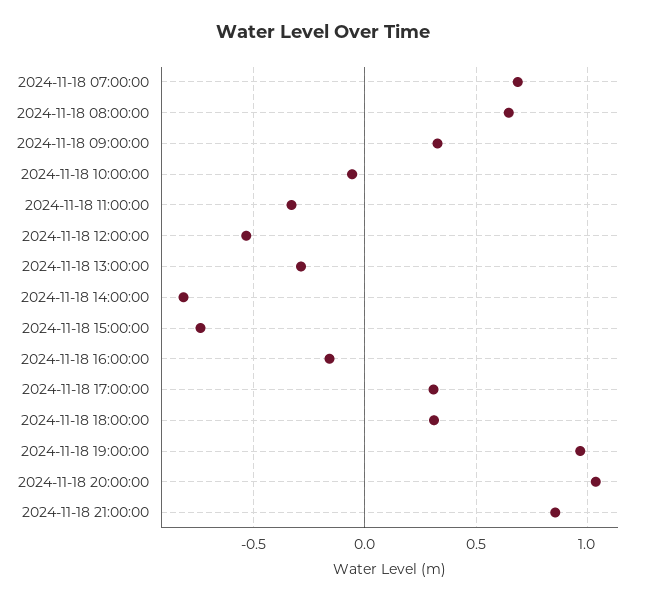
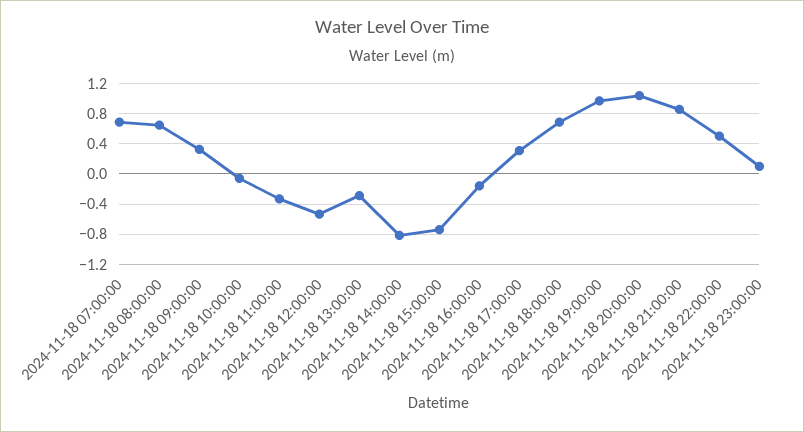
2024-11-18 18:00:00: 0.3 -> 0.7
2024-11-18 22:00:00: none -> 0.5
2024-11-18 23:00:00: none -> 0.1

